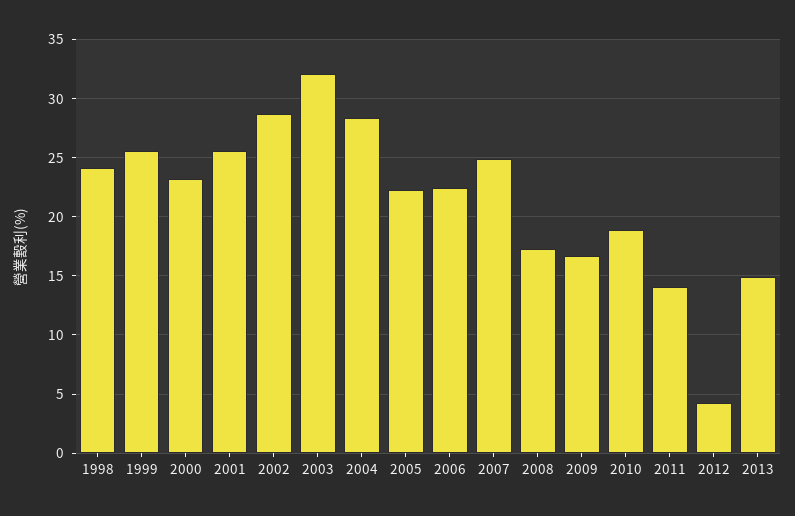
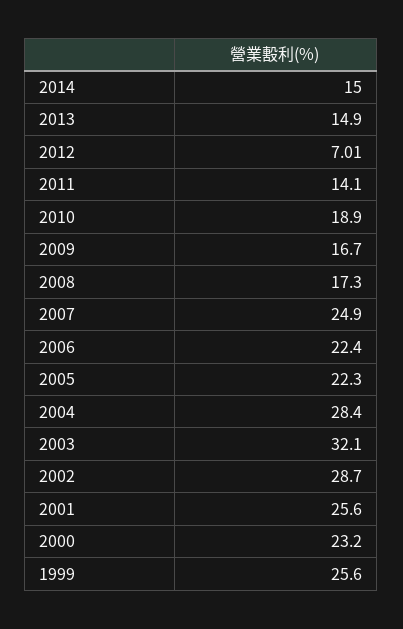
1998: 24 -> none
2012: 4 -> 7.01
2014: none -> 15

